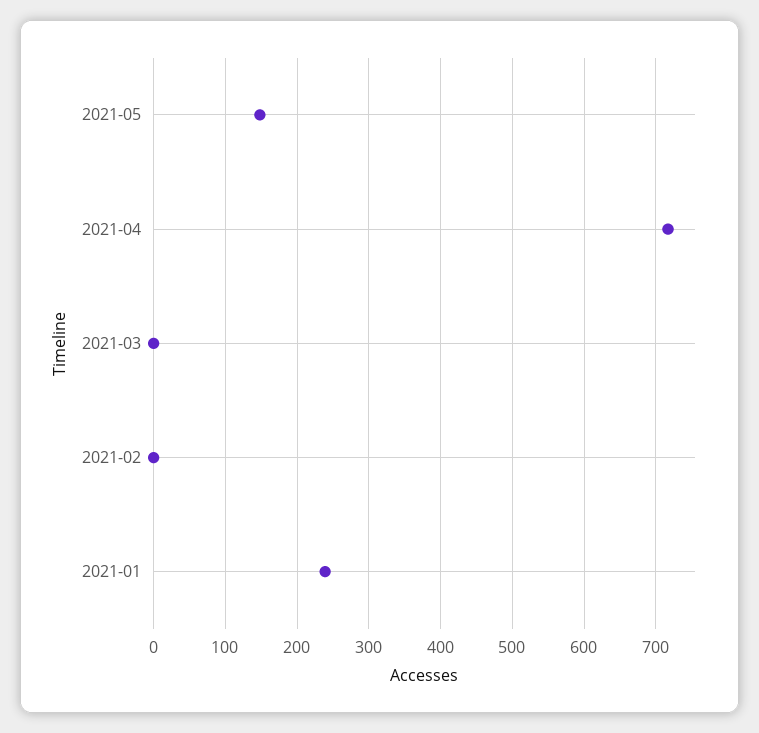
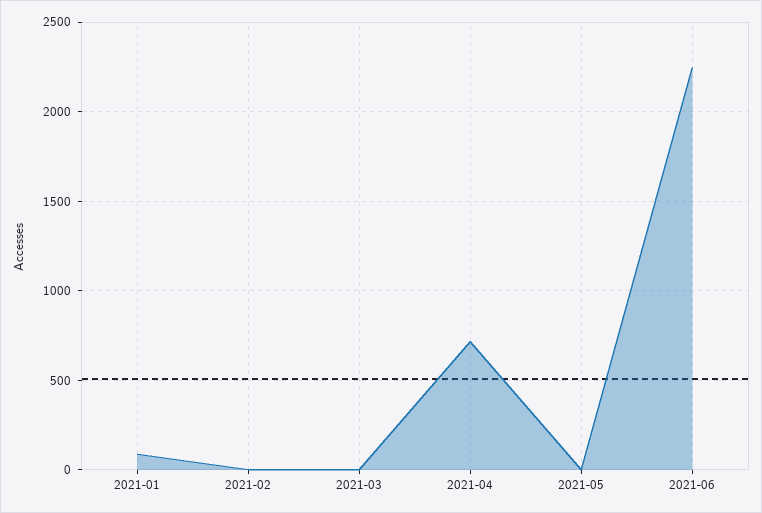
2021-05: 150 -> 0
2021-01: 240 -> 100
2021-06: none -> 2250

